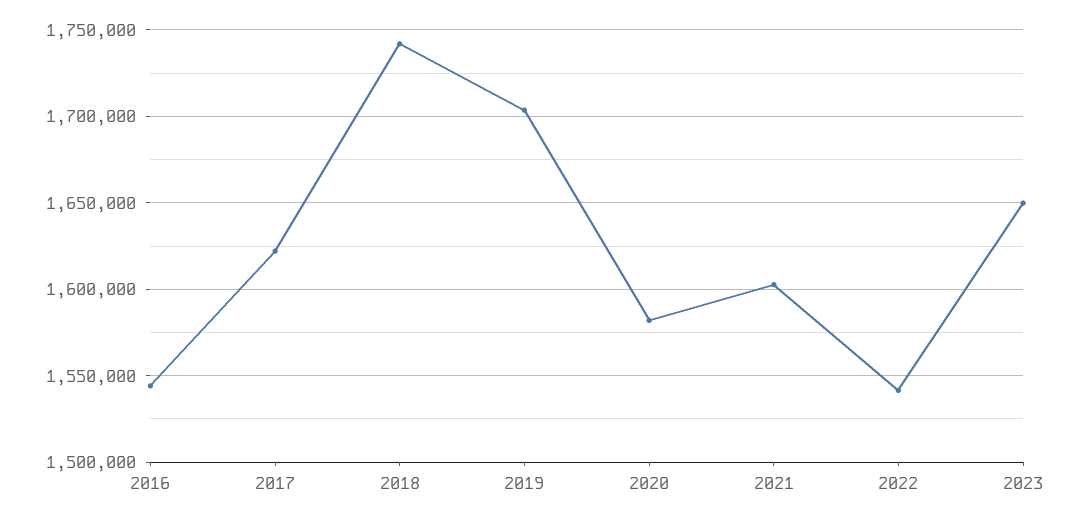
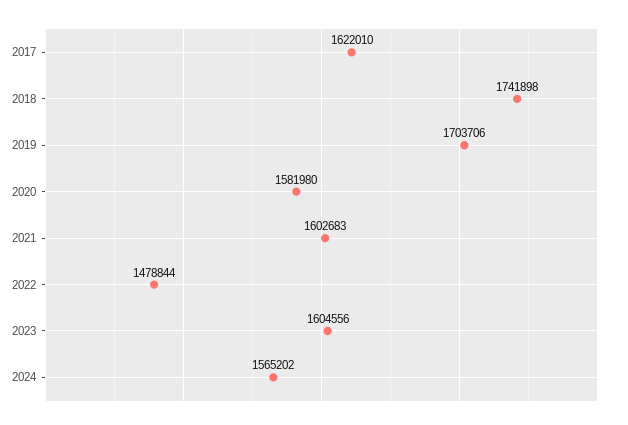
2016: 1545000 -> none
2022: 1540000 -> 1478844
2023: 1650000 -> 1604556
2024: none -> 1565202

